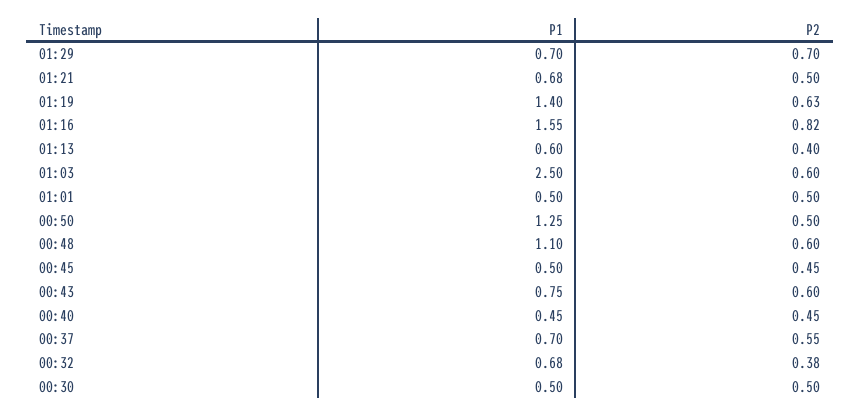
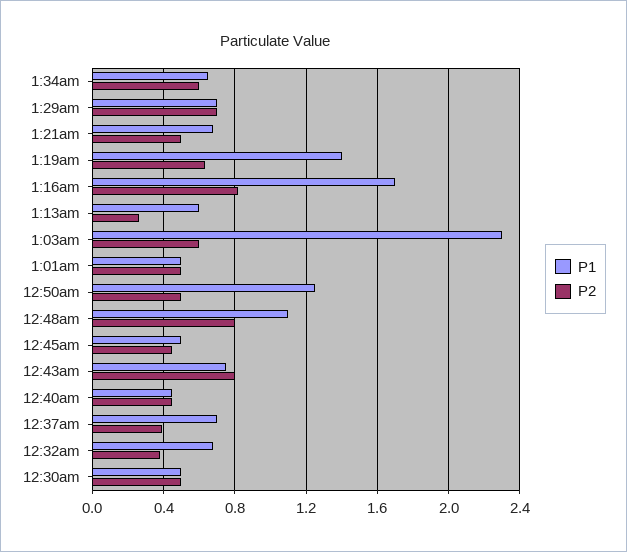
P1, 01:16: 1.55 -> 1.7
P2, 01:13: 0.4 -> 0.25
P1, 01:03: 2.5 -> 2.3
P2, 00:48: 0.6 -> 0.8
P2, 00:43: 0.6 -> 0.8
P2, 00:37: 0.55 -> 0.4
P1, 1:34am: none -> 0.65
P2, 1:34am: none -> 0.6

